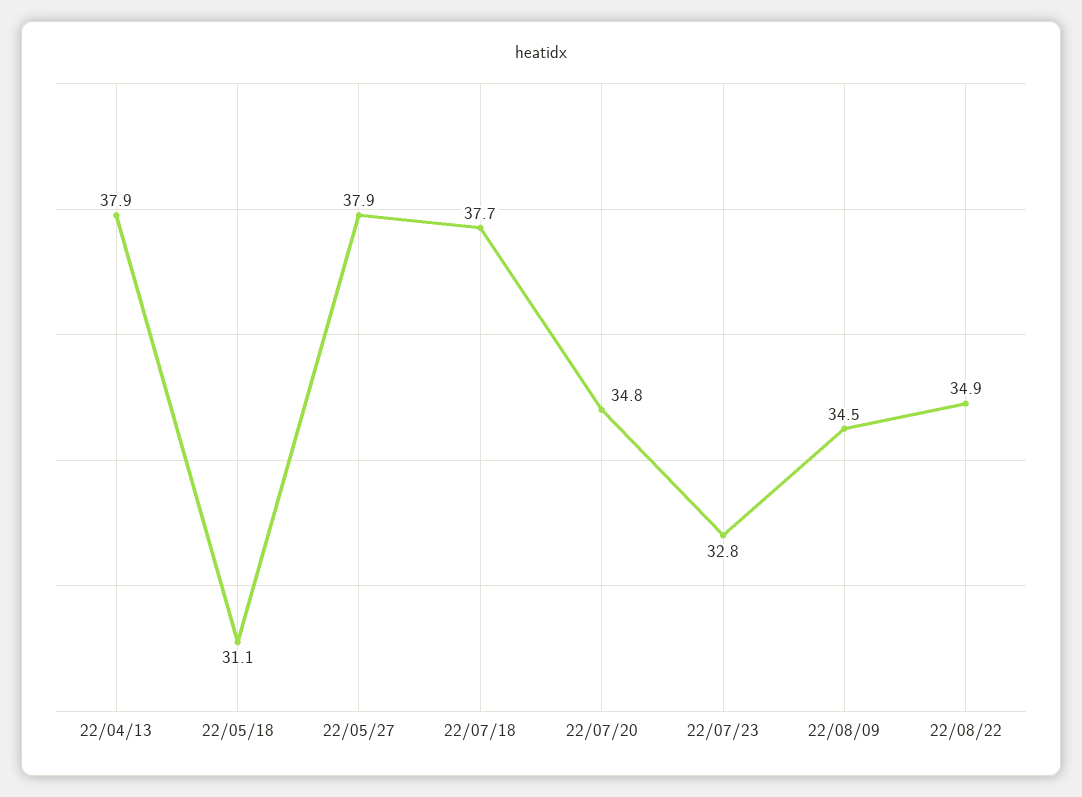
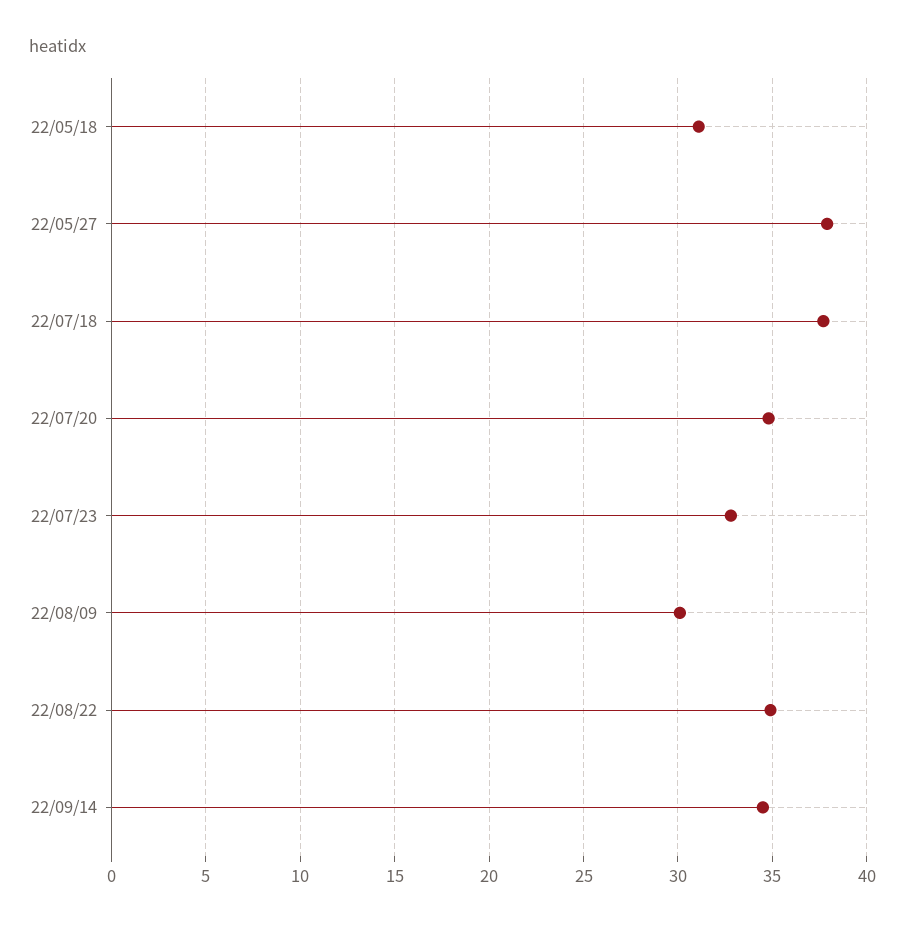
22/04/13: 37.9 -> none
22/08/09: 34.5 -> 30
22/09/14: none -> 34.5

